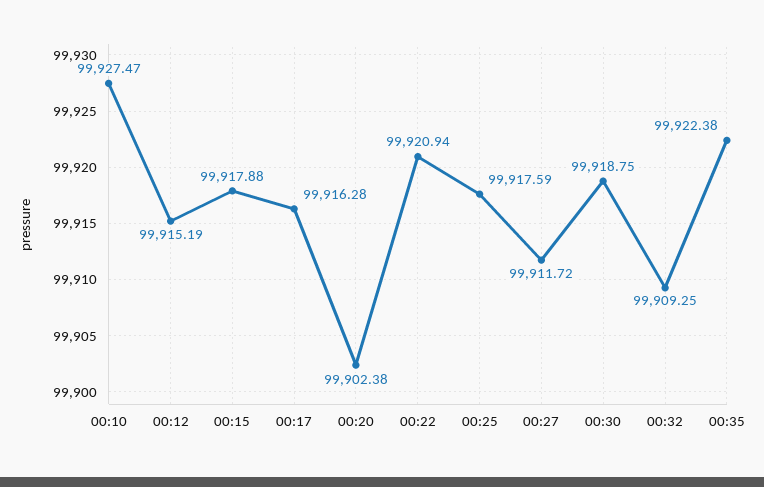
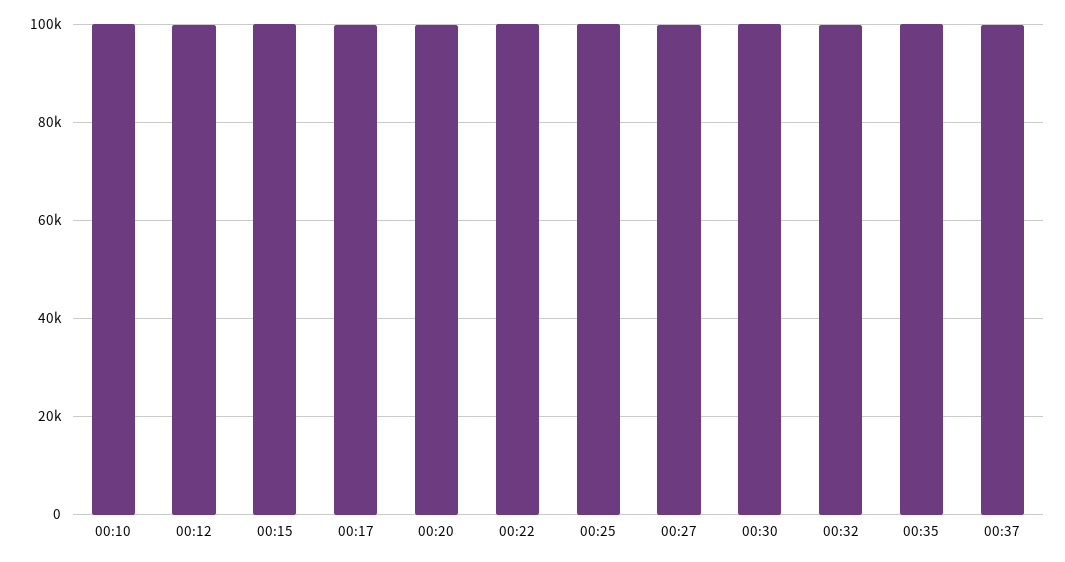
00:37: none -> 100000

